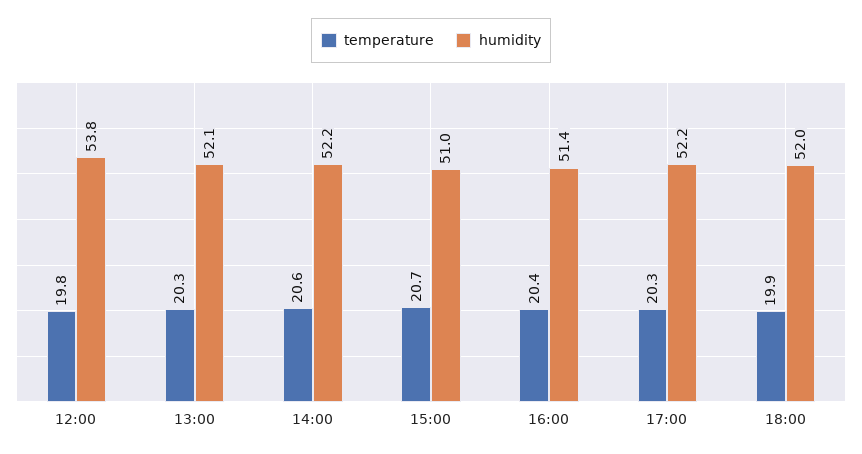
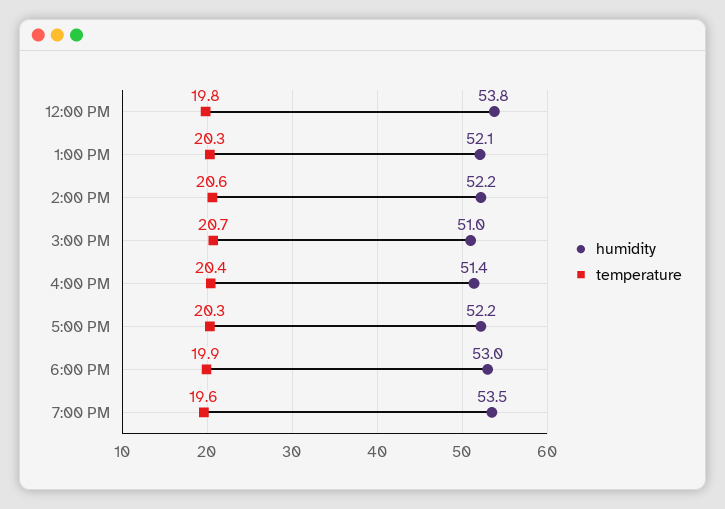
humidity, 18:00: 52 -> 53
humidity, 7:00 PM: none -> 53.5
temperature, 7:00 PM: none -> 19.6

